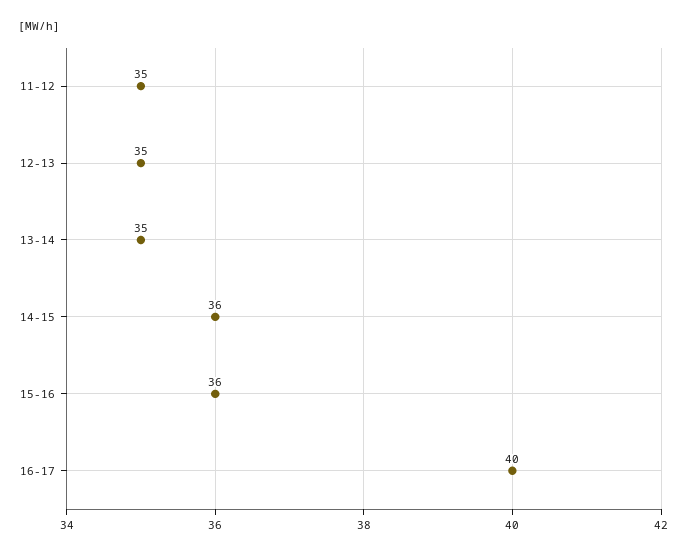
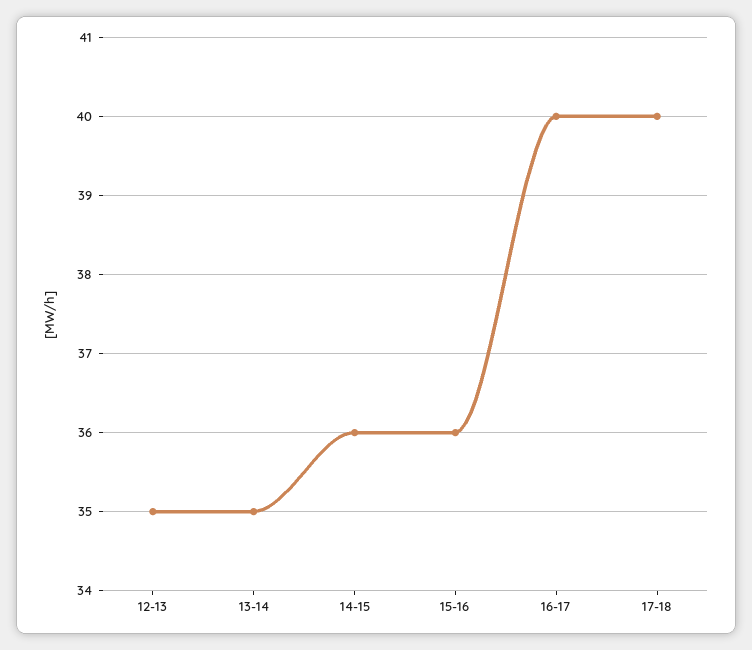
11-12: 35 -> none
17-18: none -> 40

